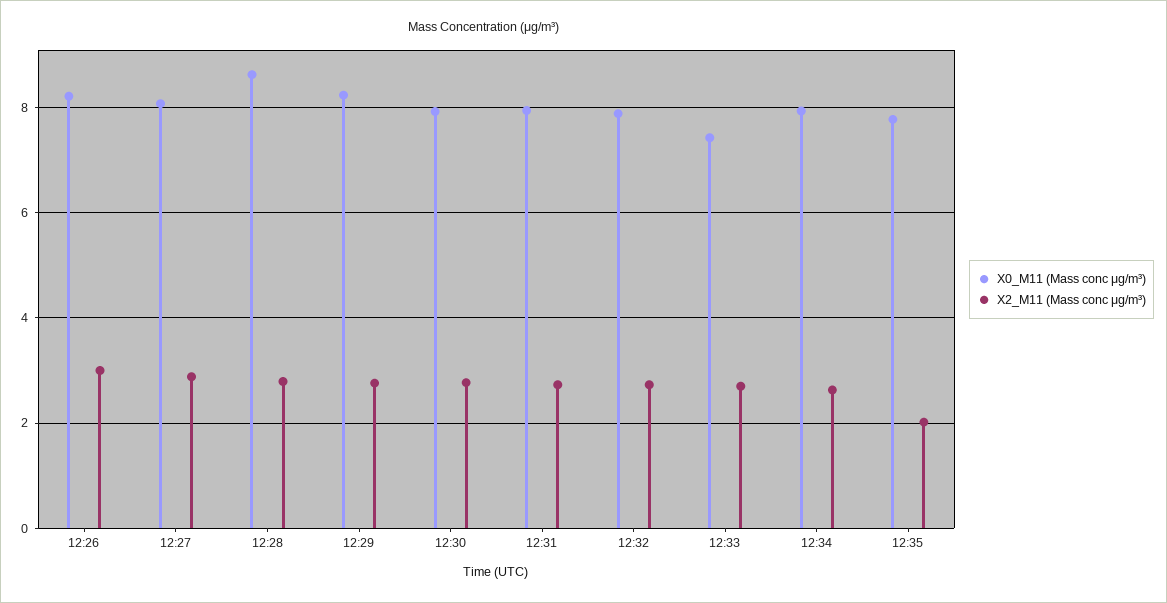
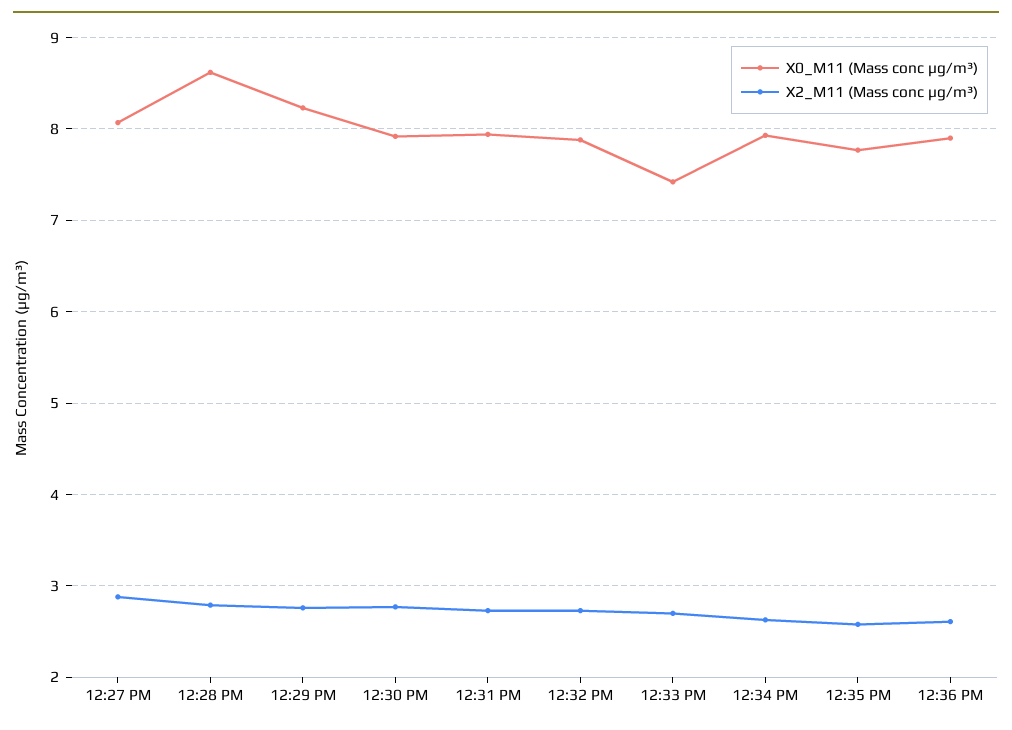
X0_M11 (Mass conc μg/m³), 12:26: 8.2 -> none
X2_M11 (Mass conc μg/m³), 12:26: 3 -> none
X2_M11 (Mass conc μg/m³), 12:35: 2 -> 2.6
X0_M11 (Mass conc μg/m³), 12:36 PM: none -> 7.9
X2_M11 (Mass conc μg/m³), 12:36 PM: none -> 2.6

